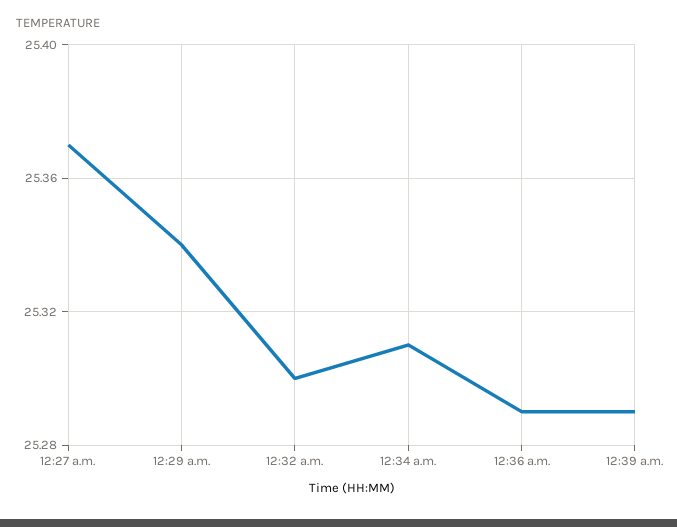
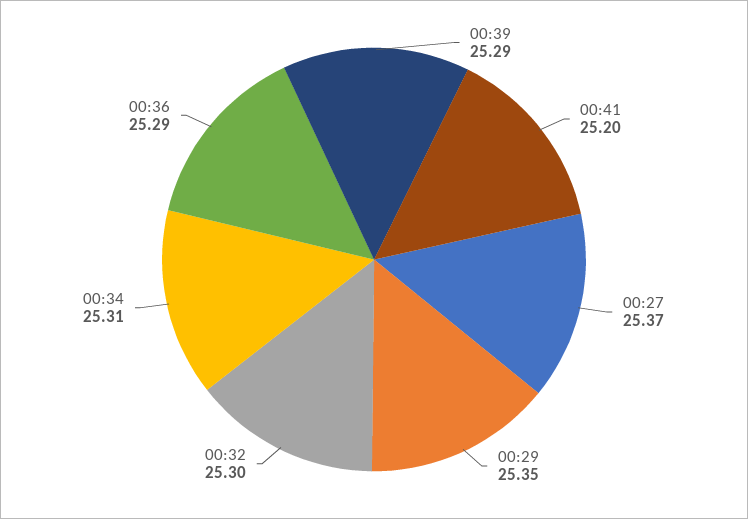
12:29 a.m.: 25.34 -> 25.35
00:41: none -> 25.2

